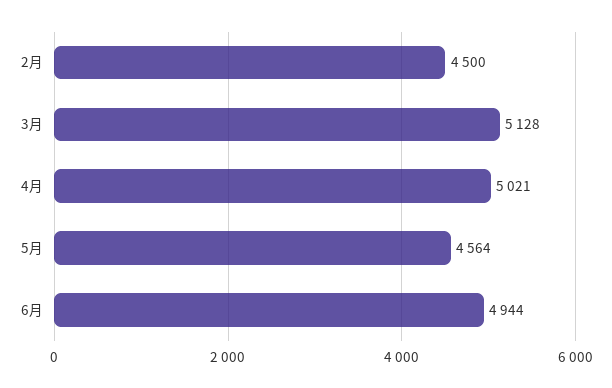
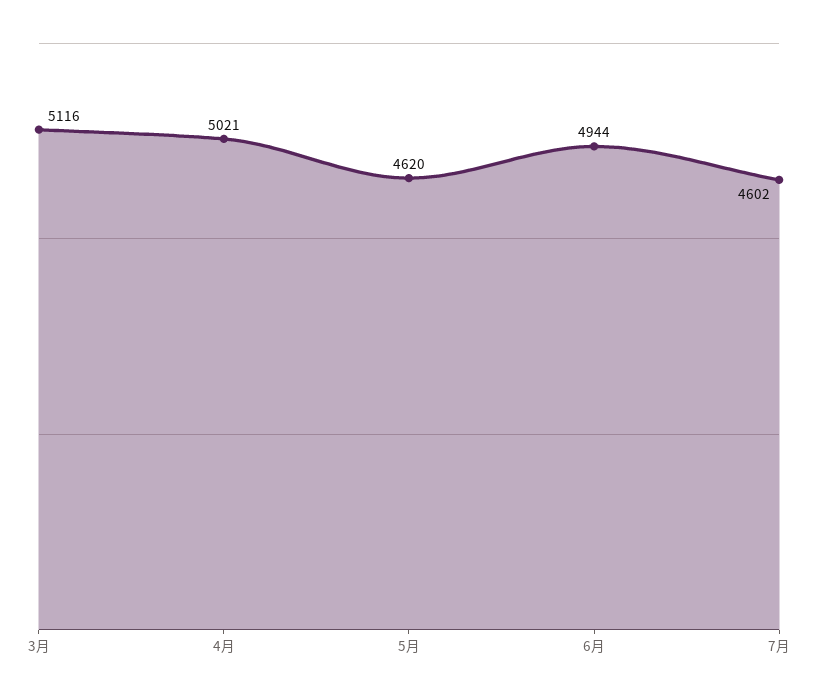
2月: 4500 -> none
3月: 5128 -> 5116
5月: 4564 -> 4620
7月: none -> 4602

